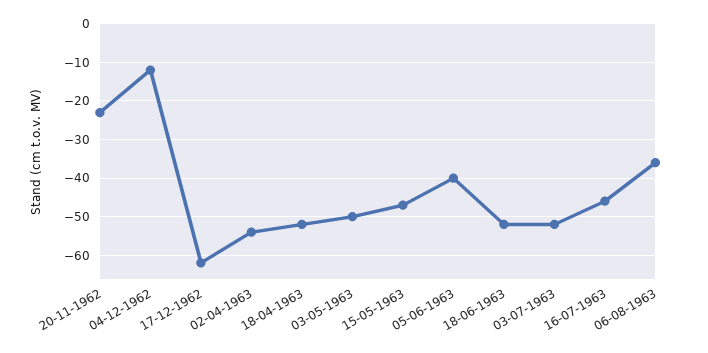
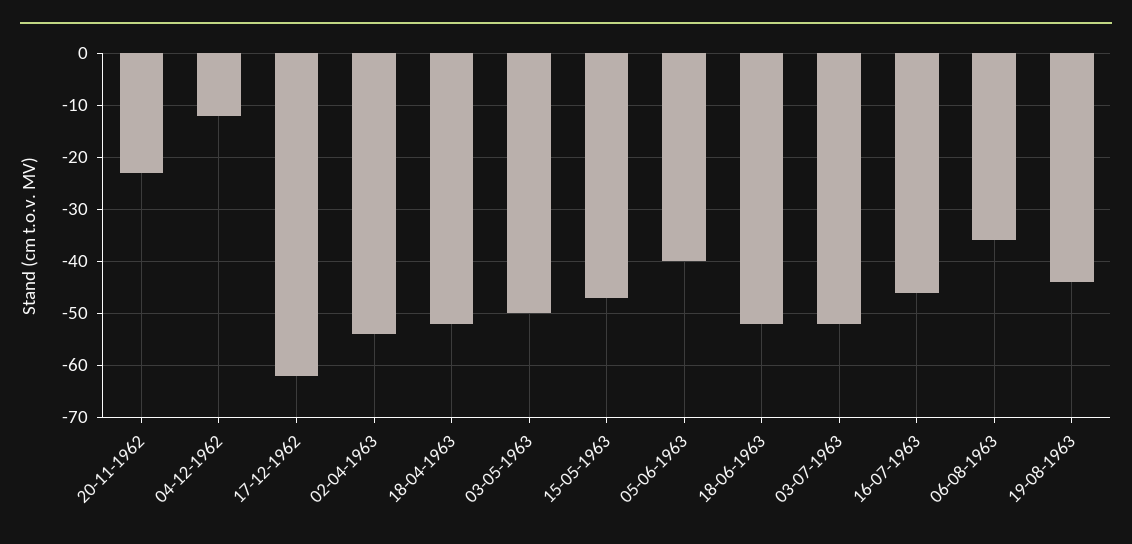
19-08-1963: none -> -45

